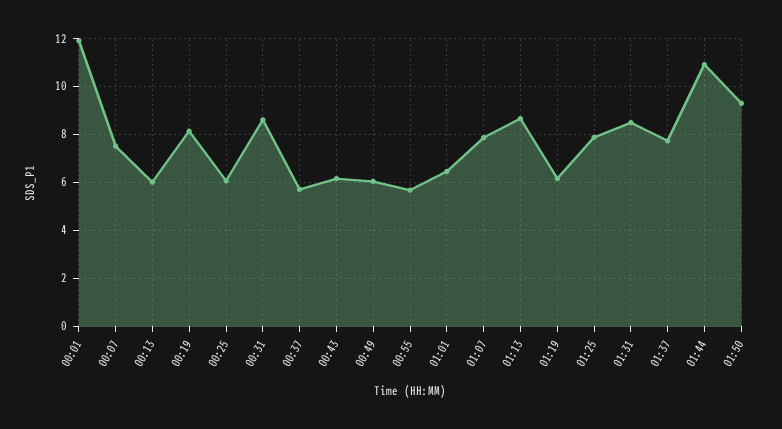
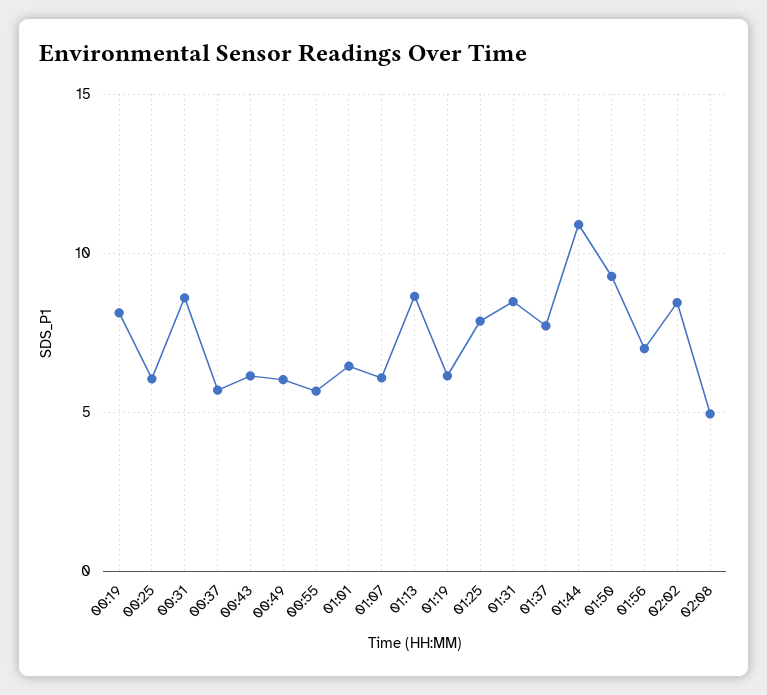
00:01: 12 -> none
00:07: 7.5 -> none
00:13: 6 -> none
01:07: 8 -> 6
01:56: none -> 7
02:02: none -> 8.5
02:08: none -> 5

